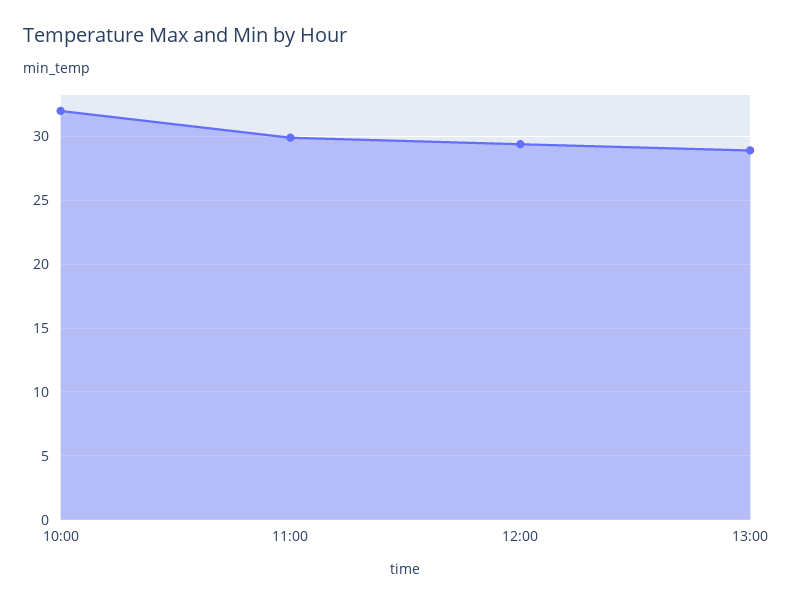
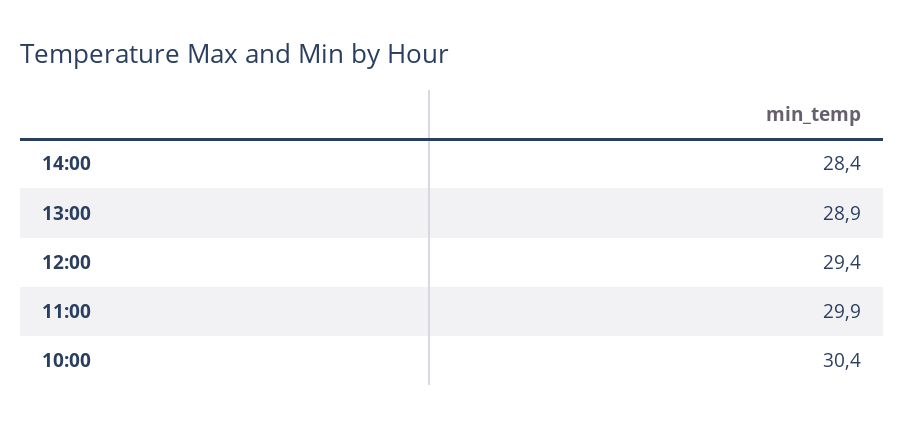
10:00: 32 -> 30.4
14:00: none -> 28.4

